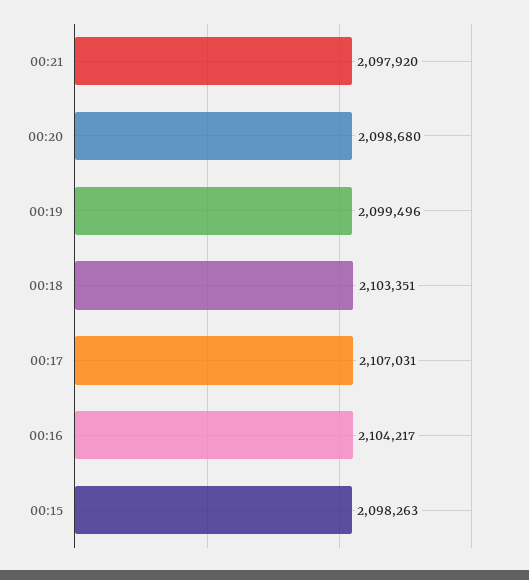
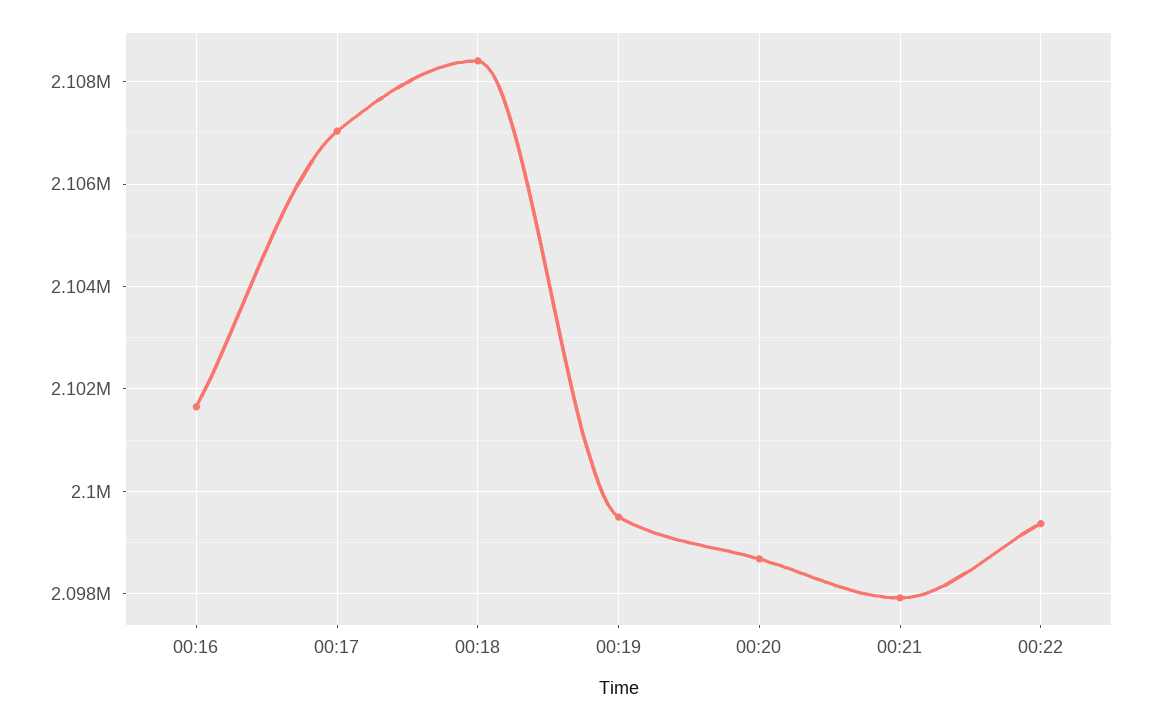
00:18: 2103351 -> 2108400
00:16: 2104217 -> 2101600
00:15: 2098263 -> none
00:22: none -> 2099400

